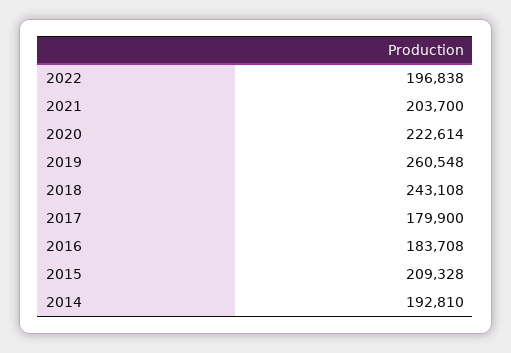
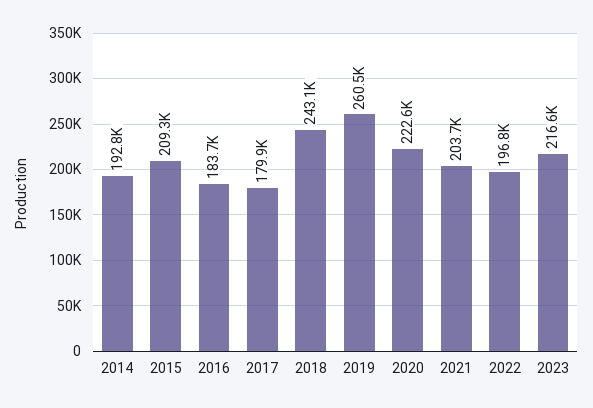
2023: none -> 216600

